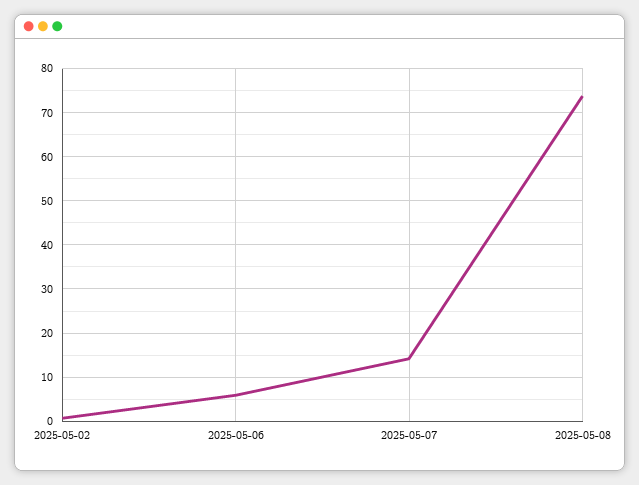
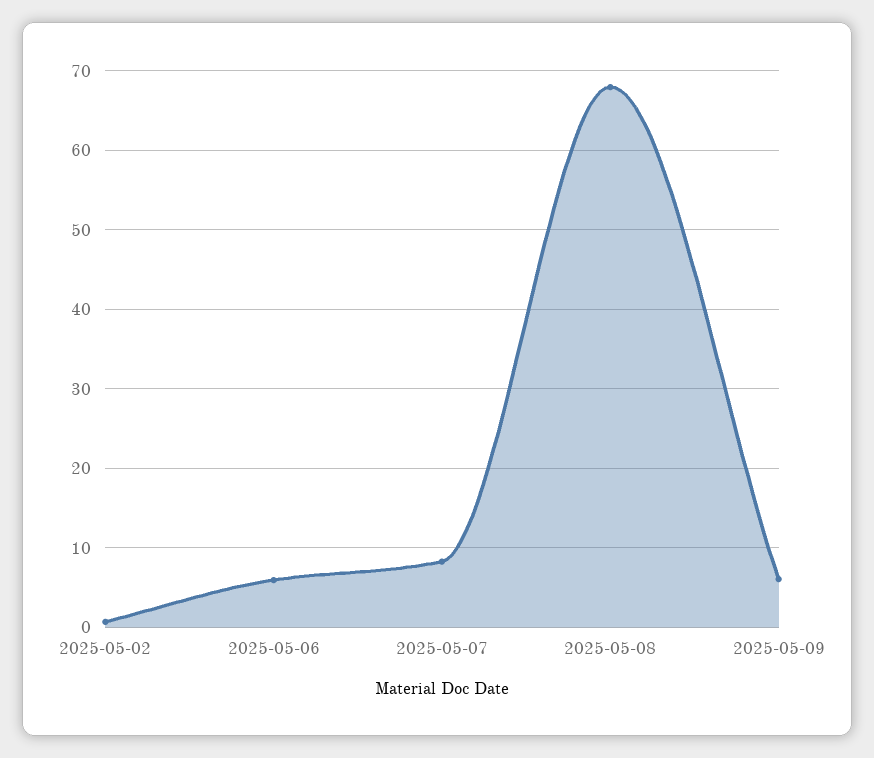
2025-05-07: 14 -> 8
2025-05-08: 74 -> 68
2025-05-09: none -> 6

